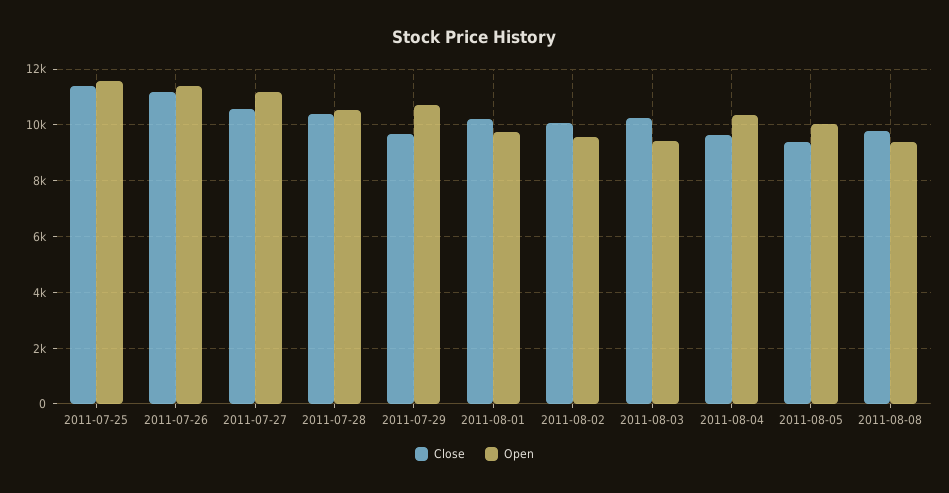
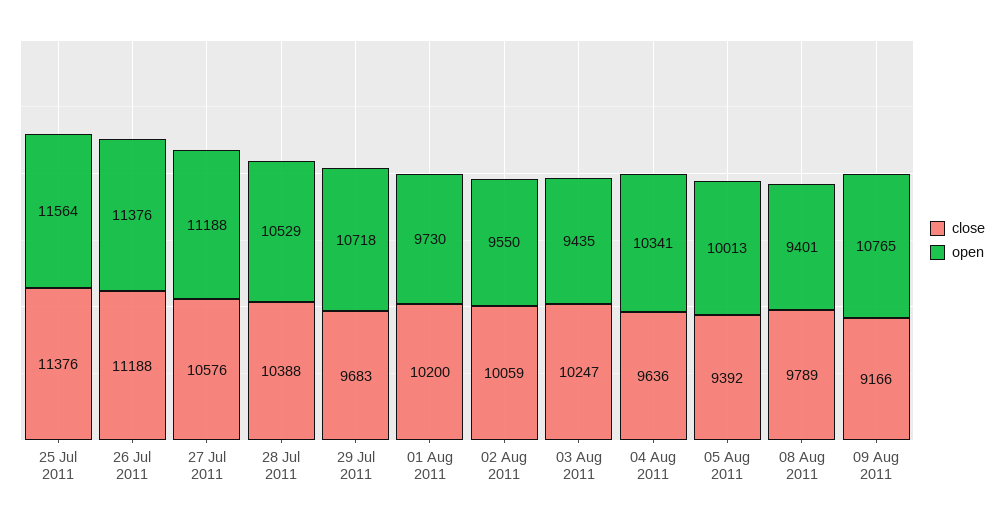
Close, 09 Aug 2011: none -> 9166
Open, 09 Aug 2011: none -> 10765

